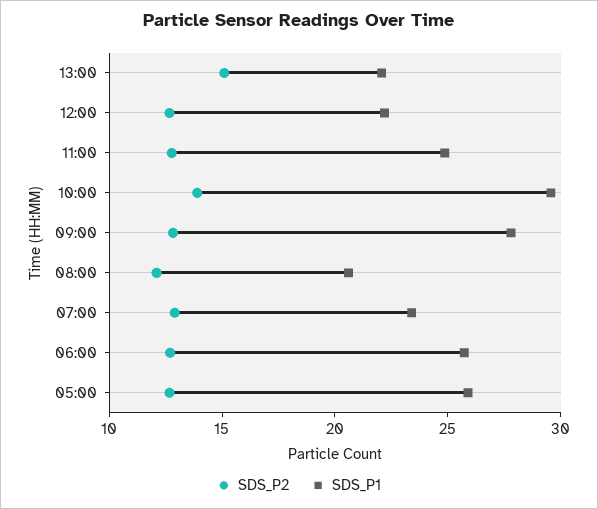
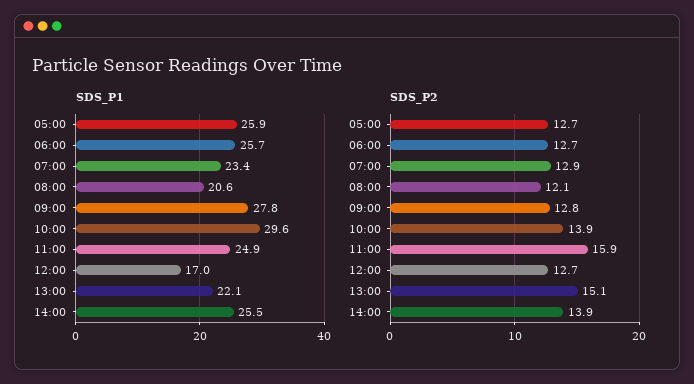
SDS_P1, 12:00: 22 -> 17
SDS_P2, 11:00: 13 -> 15.9
SDS_P1, 14:00: none -> 25.5
SDS_P2, 14:00: none -> 13.9

